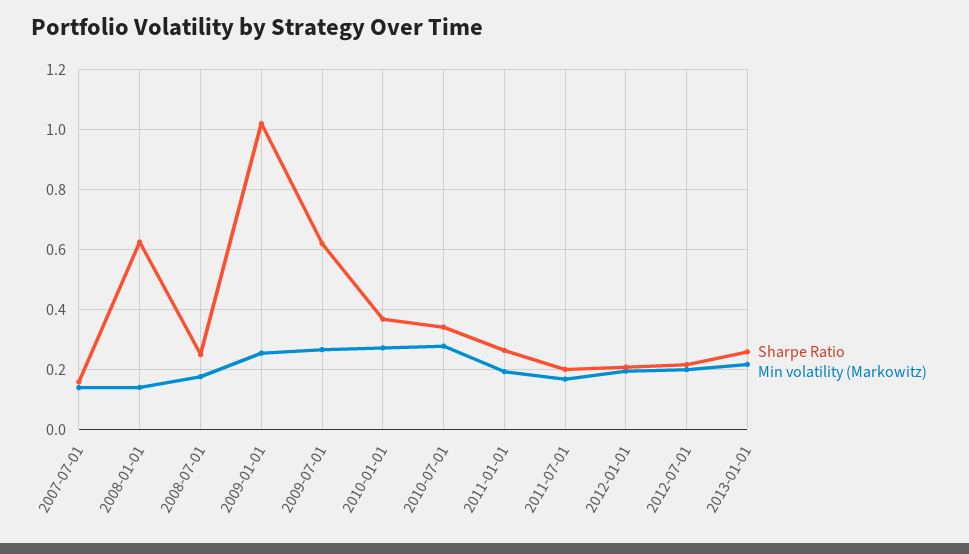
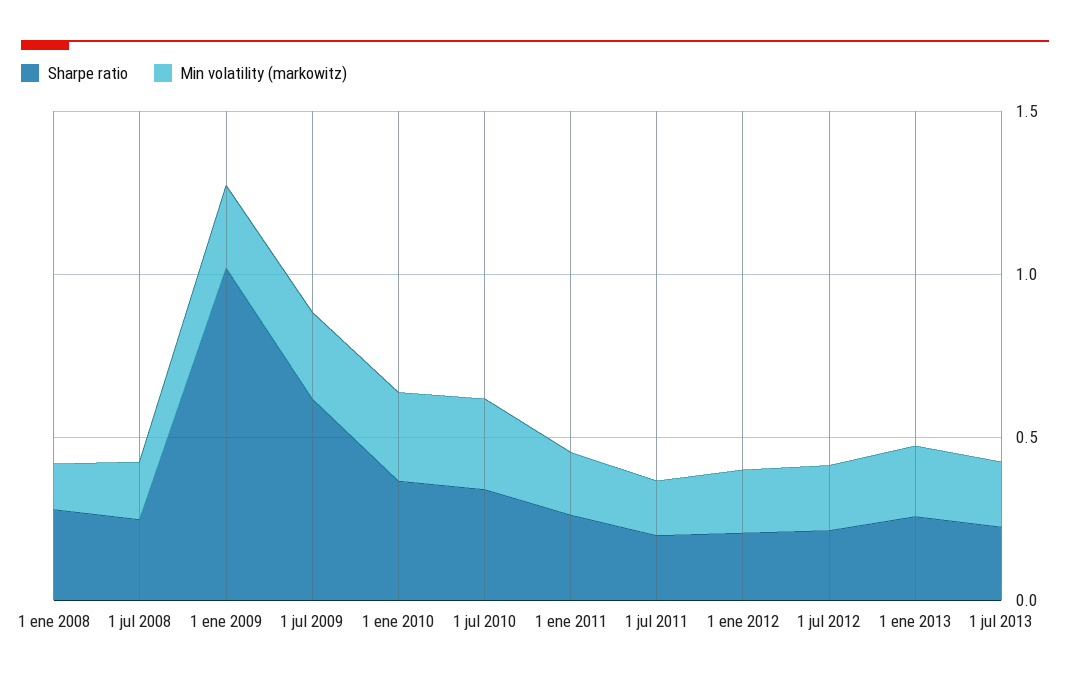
Sharpe Ratio, 2007-07-01: 0.16 -> none
Min volatility (Markowitz), 2007-07-01: 0.14 -> none
Sharpe Ratio, 2008-01-01: 0.62 -> 0.3
Sharpe Ratio, 1 jul 2013: none -> 0.2
Min volatility (Markowitz), 1 jul 2013: none -> 0.2

